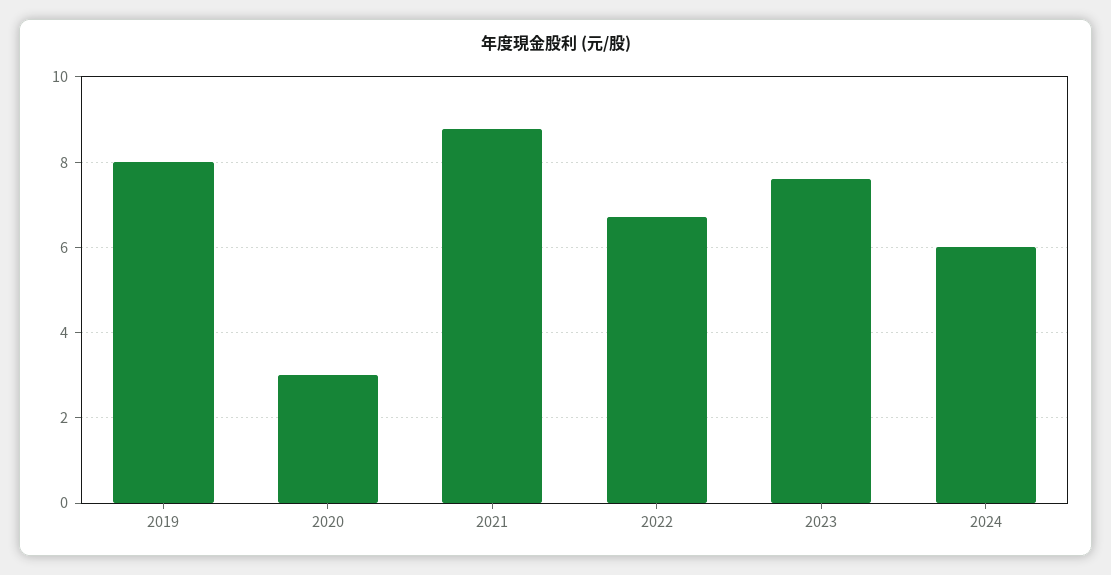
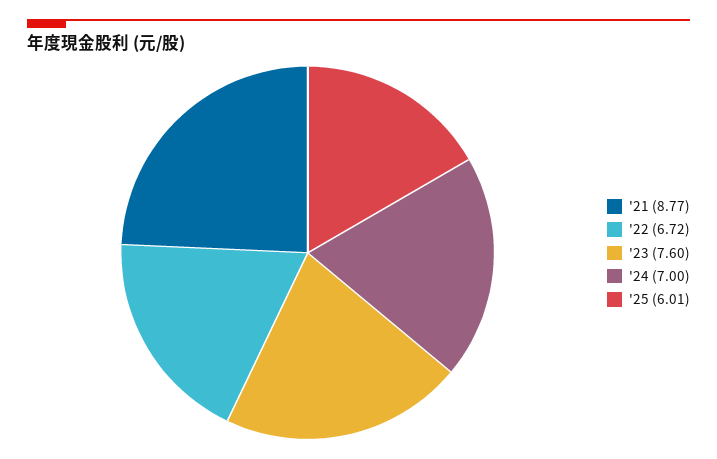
2019: 8 -> none
2020: 3 -> none
2024: 6 -> 7
'25: none -> 6.01

